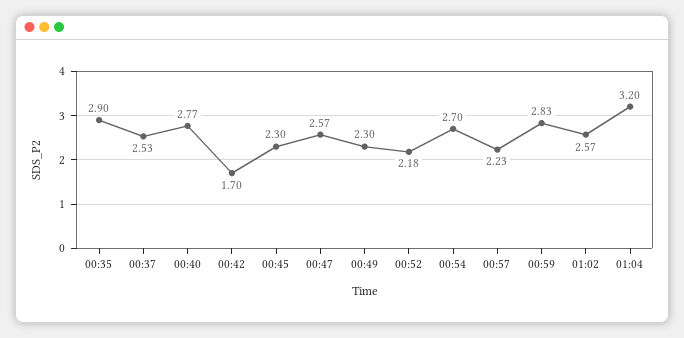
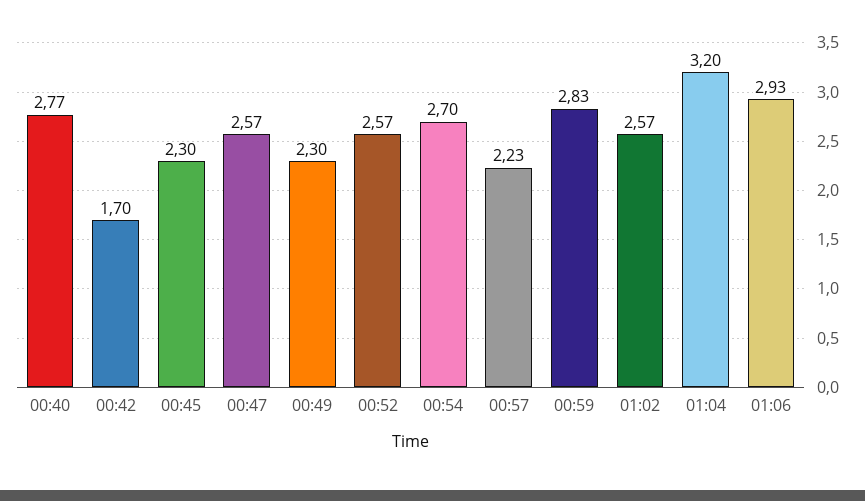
00:35: 2.9 -> none
00:37: 2.53 -> none
00:52: 2.18 -> 2.57
01:06: none -> 2.93

